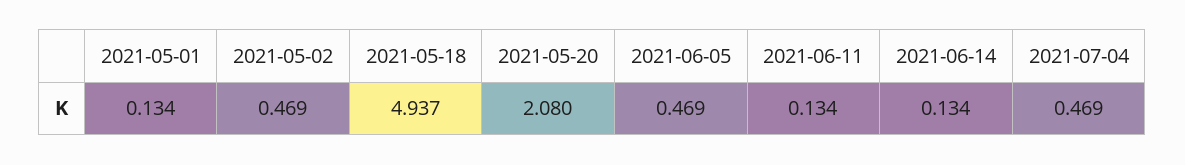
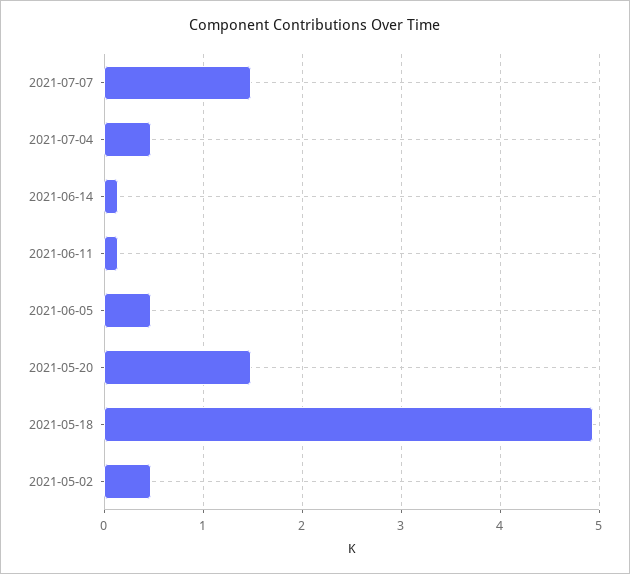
2021-05-01: 0.134 -> none
2021-05-20: 2.08 -> 1.5
2021-07-07: none -> 1.5

